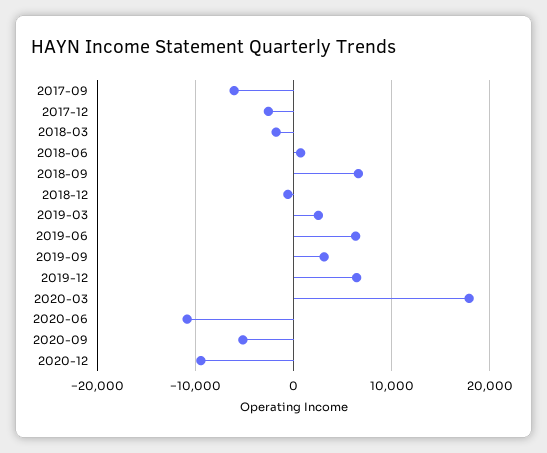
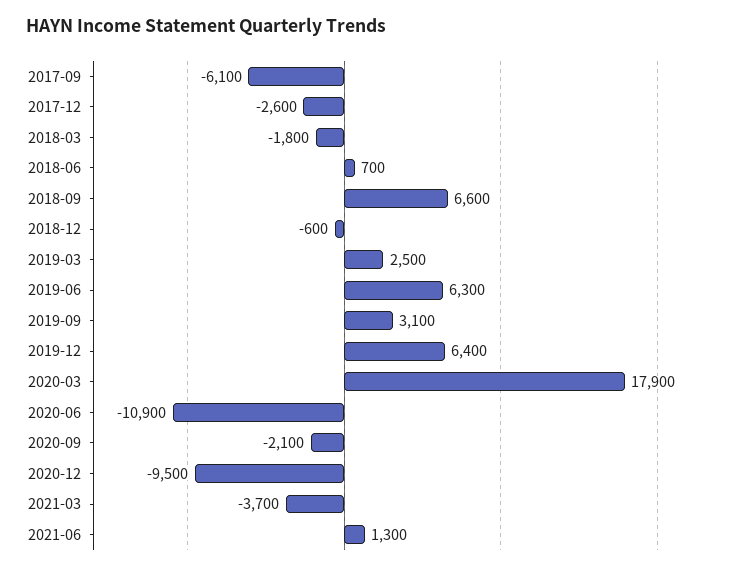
2020-09: -5000 -> -2100
2021-03: none -> -3700
2021-06: none -> 1300

